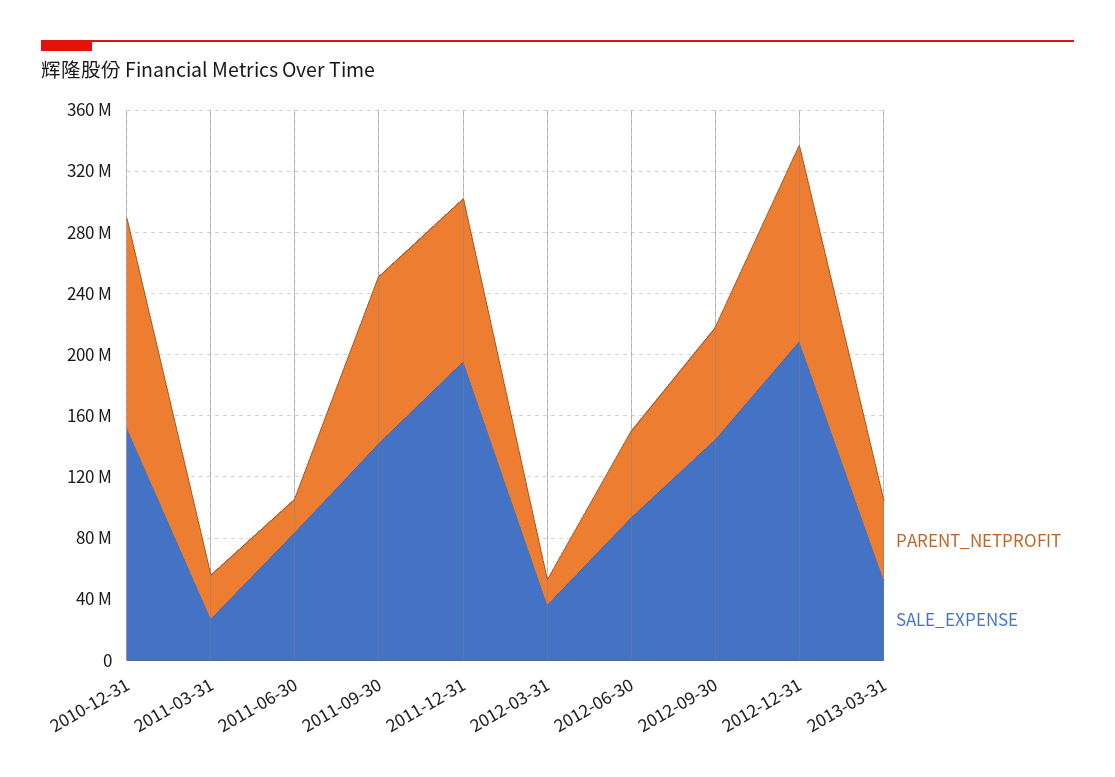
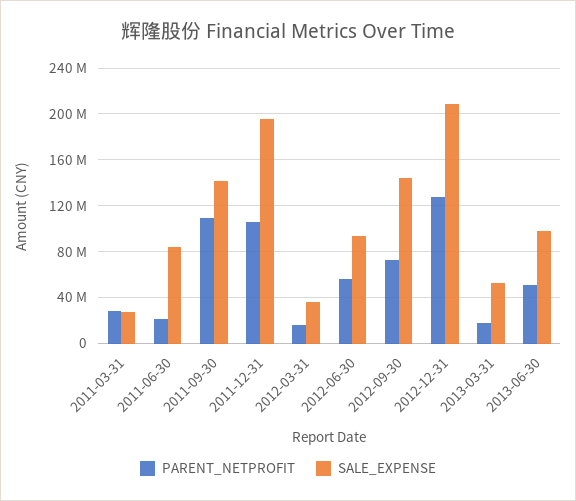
PARENT_NETPROFIT, 2010-12-31: 140000000 -> none
SALE_EXPENSE, 2010-12-31: 150000000 -> none
PARENT_NETPROFIT, 2013-03-31: 50000000 -> 20000000
PARENT_NETPROFIT, 2013-06-30: none -> 50000000
SALE_EXPENSE, 2013-06-30: none -> 100000000

